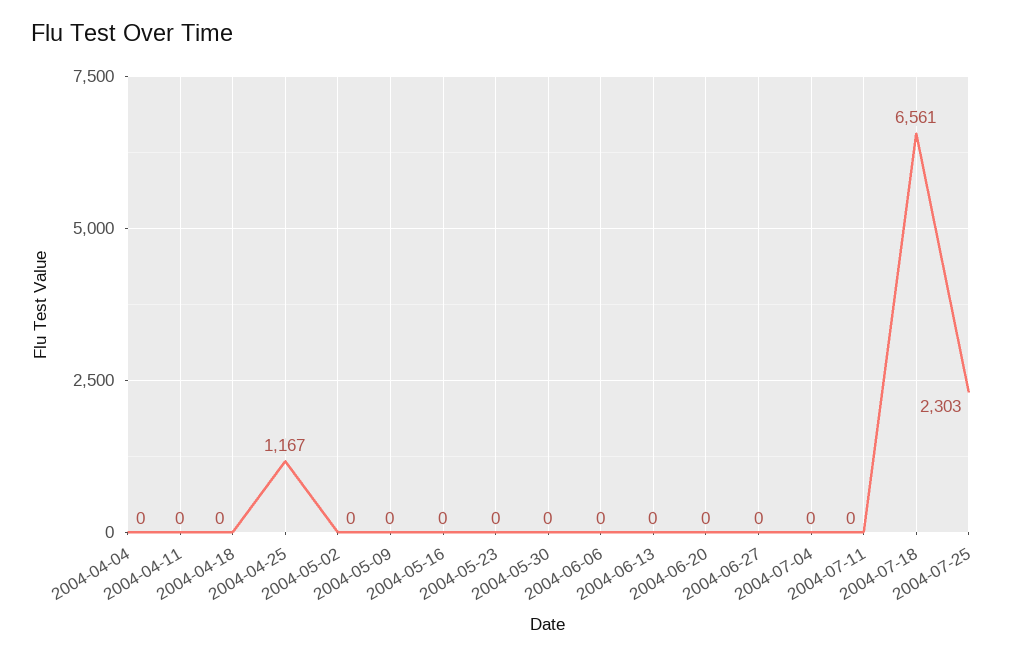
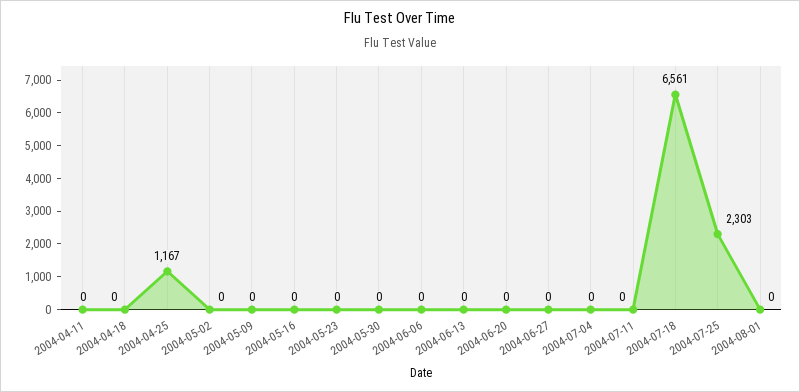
2004-04-04: 0 -> none
2004-08-01: none -> 0

